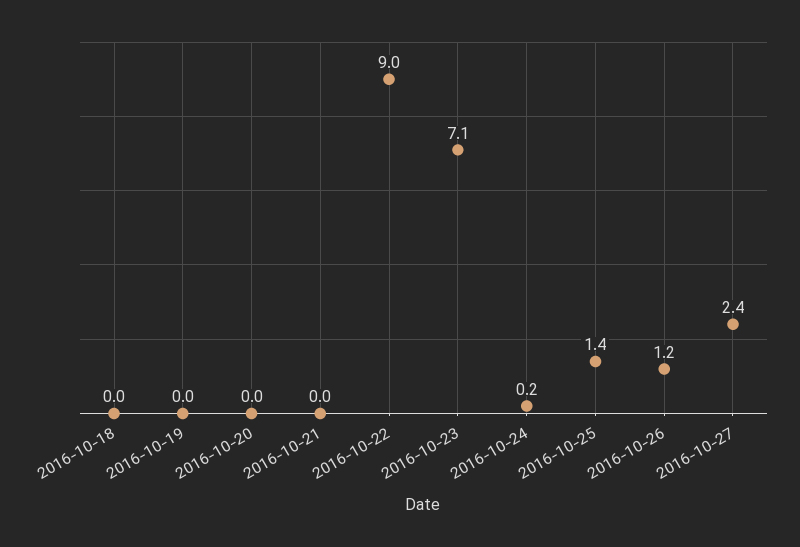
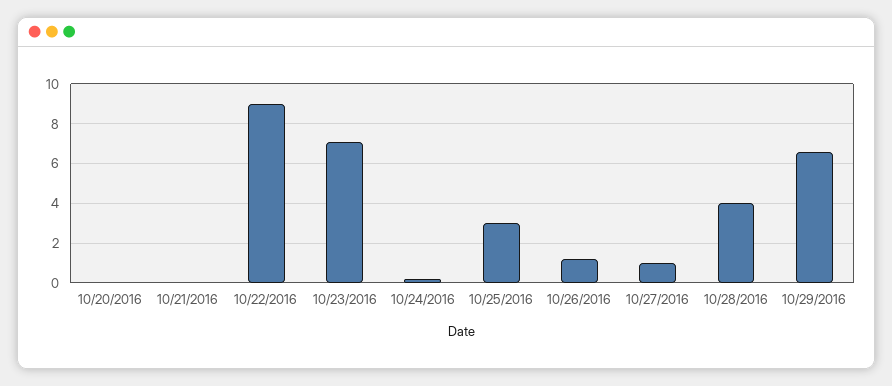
2016-10-18: 0 -> none
2016-10-19: 0 -> none
2016-10-25: 1.4 -> 3
2016-10-27: 2.4 -> 1
10/28/2016: none -> 4
10/29/2016: none -> 6.5

